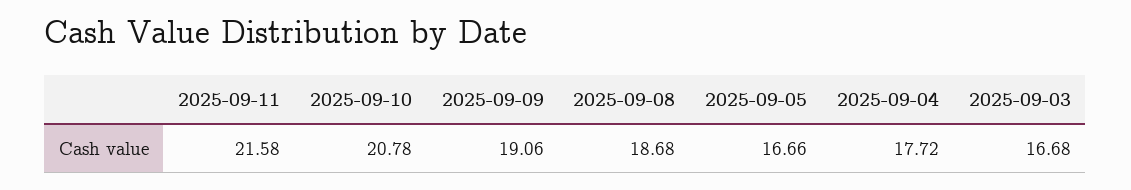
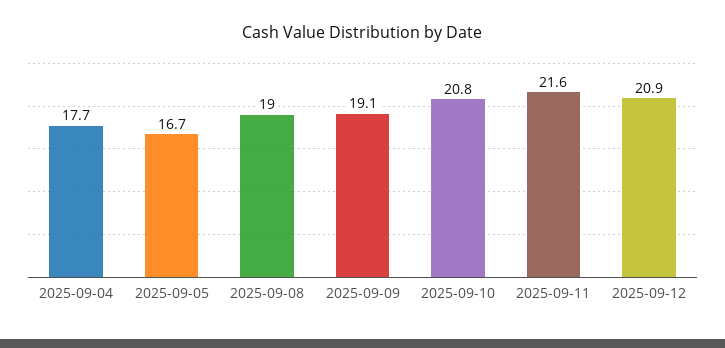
2025-09-08: 18.68 -> 19
2025-09-03: 16.68 -> none
2025-09-12: none -> 20.9

